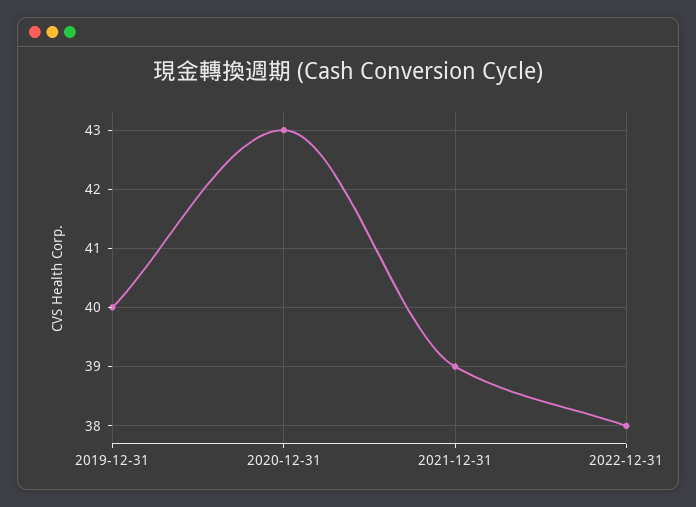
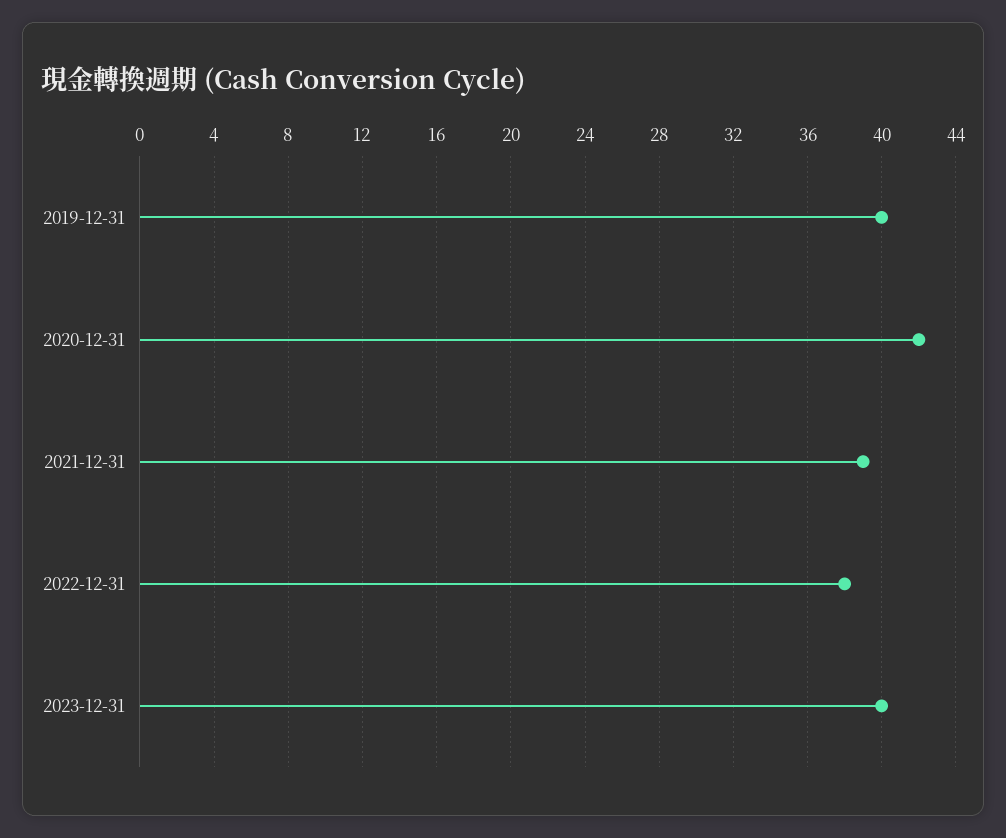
2020-12-31: 43 -> 42
2023-12-31: none -> 40

